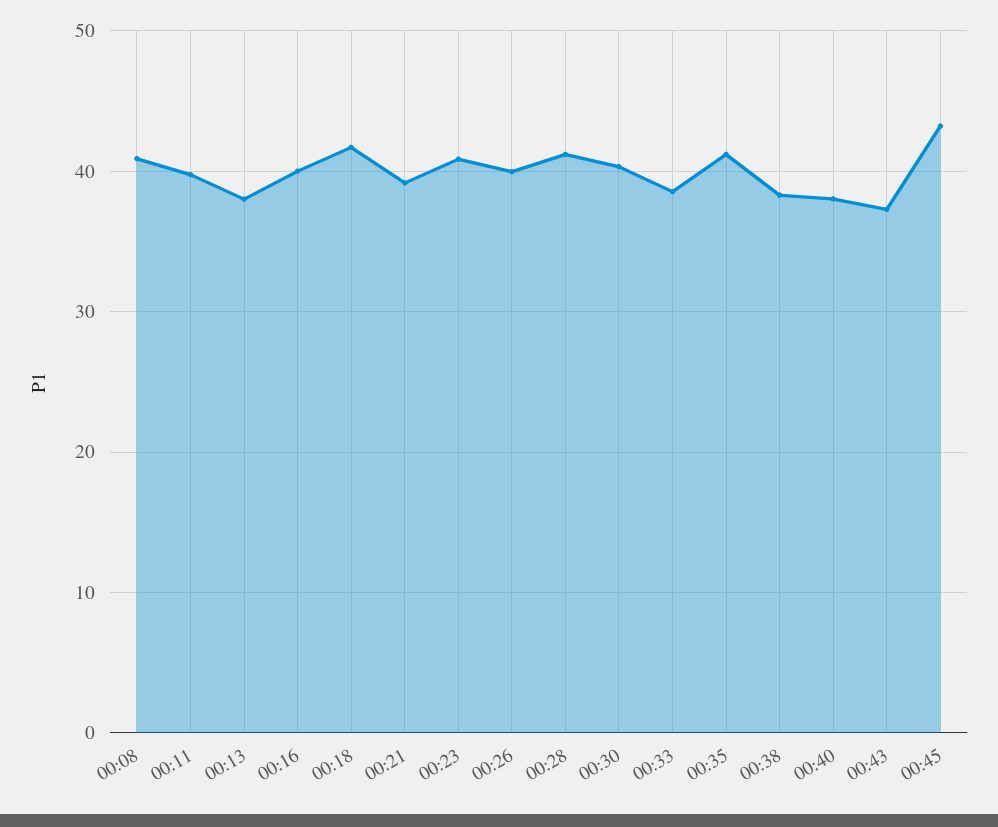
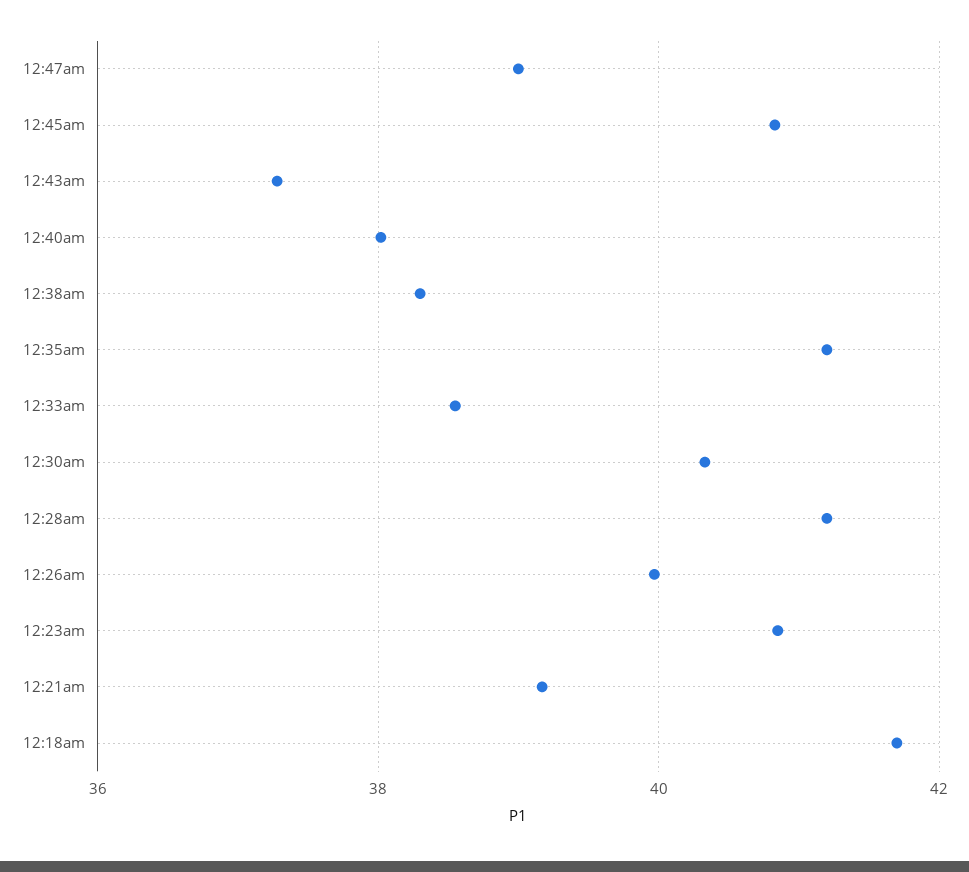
00:08: 41 -> none
00:11: 40 -> none
00:13: 38 -> none
00:16: 40 -> none
00:45: 43 -> 40.8
12:47am: none -> 39

